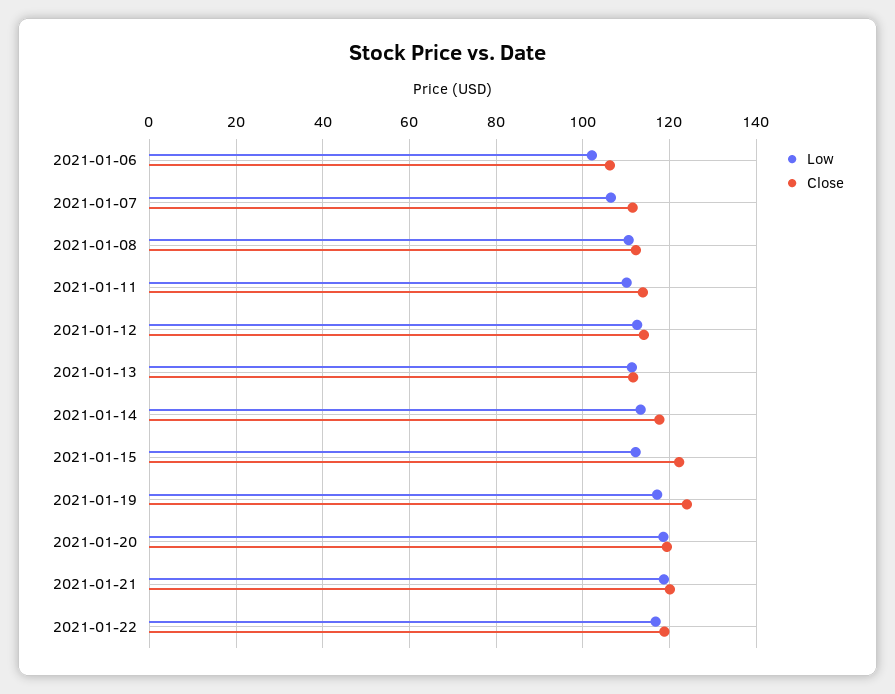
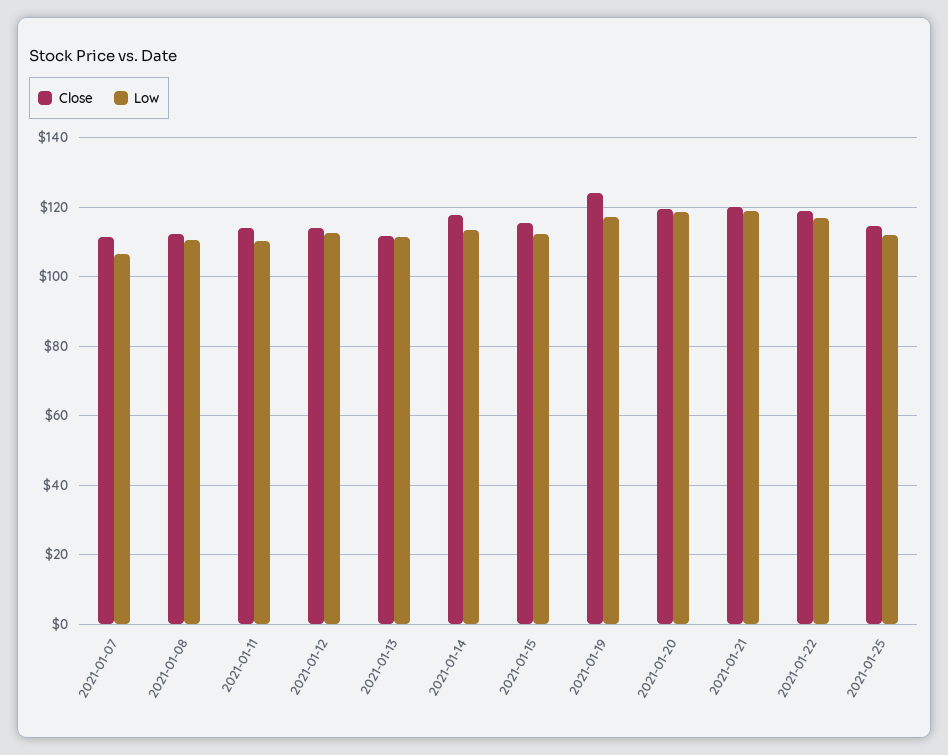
Low, 2021-01-06: 102 -> none
Close, 2021-01-06: 106 -> none
Close, 2021-01-15: 122 -> 116
Close, 2021-01-25: none -> 114
Low, 2021-01-25: none -> 112

